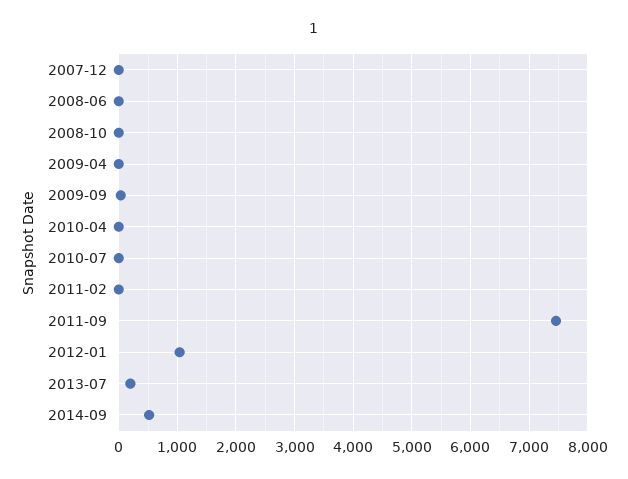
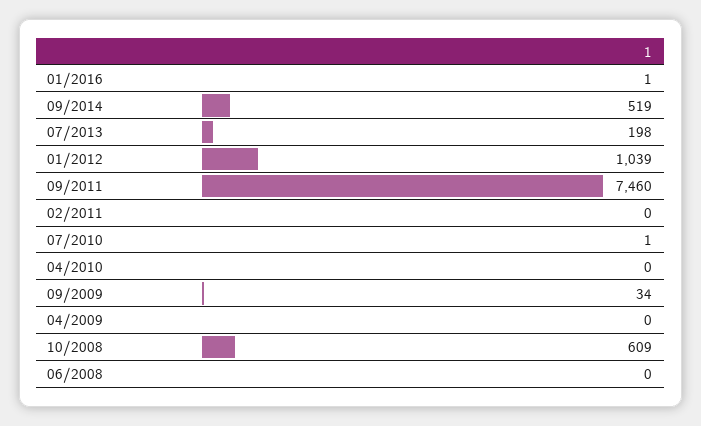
2007-12: 0 -> none
2008-10: 0 -> 609
01/2016: none -> 1

